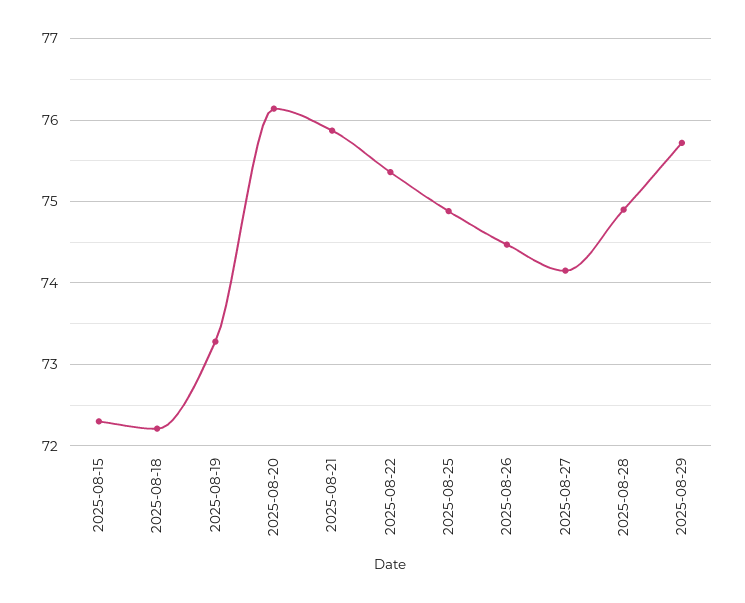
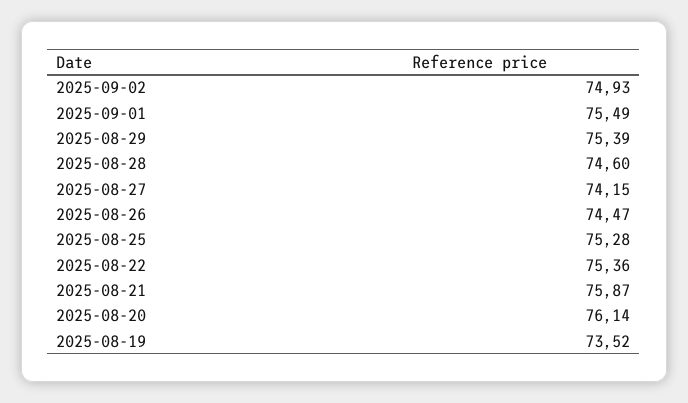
2025-08-15: 72.3 -> none
2025-08-18: 72.2 -> none
2025-08-19: 73.3 -> 73.52
2025-08-25: 74.9 -> 75.28
2025-08-28: 74.9 -> 74.6
2025-08-29: 75.7 -> 75.39
2025-09-02: none -> 74.93
2025-09-01: none -> 75.49

